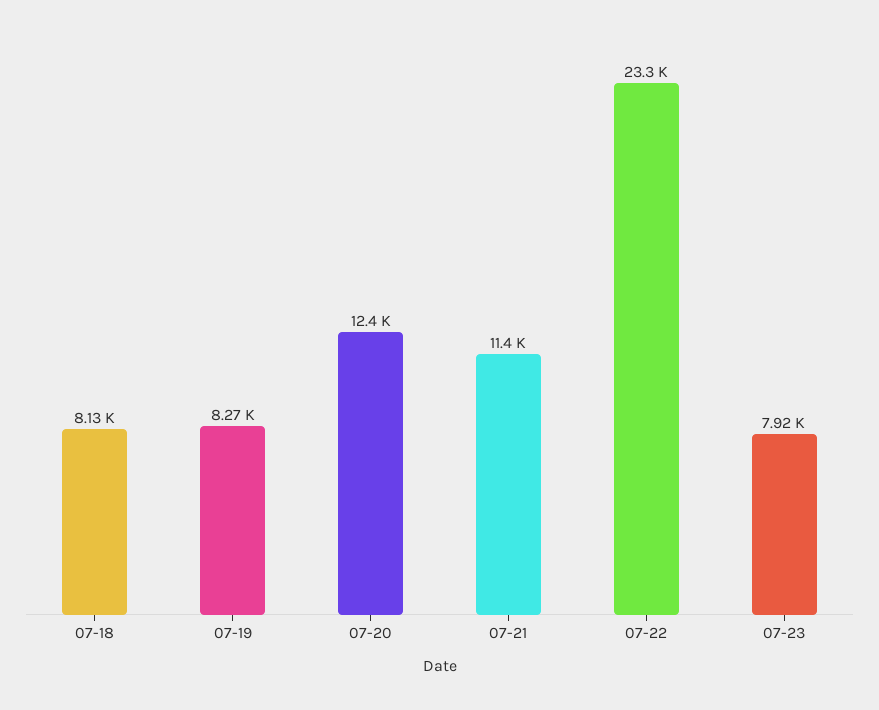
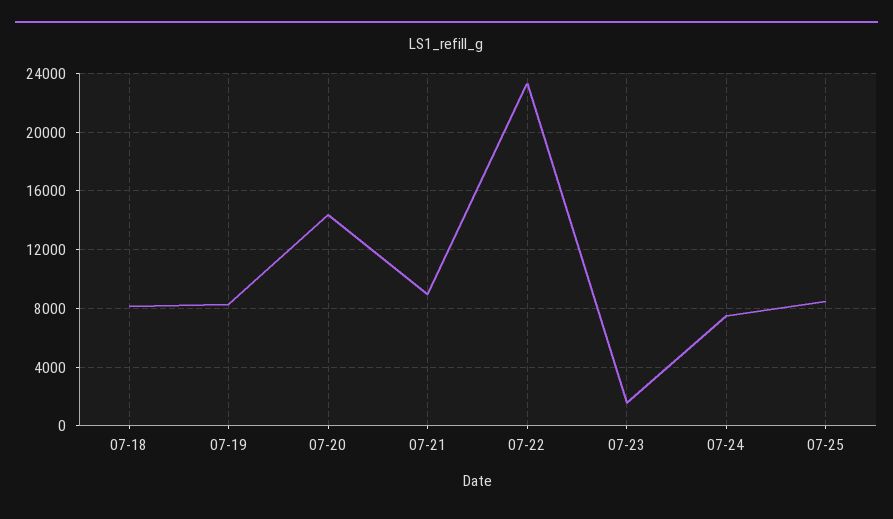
07-20: 12400 -> 14500
07-21: 11400 -> 9000
07-23: 7920 -> 1500
07-24: none -> 7500
07-25: none -> 8500

